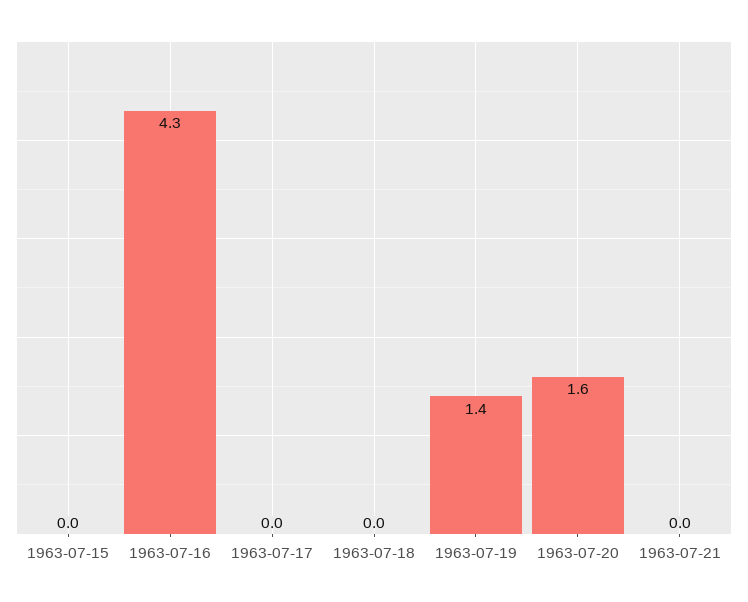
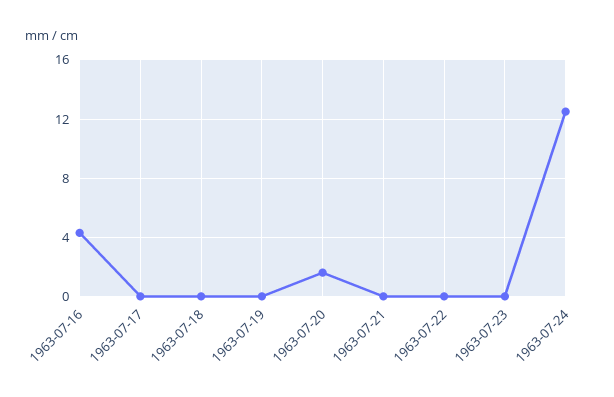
1963-07-15: 0 -> none
1963-07-19: 1.4 -> 0
1963-07-22: none -> 0
1963-07-23: none -> 0
1963-07-24: none -> 12.5

